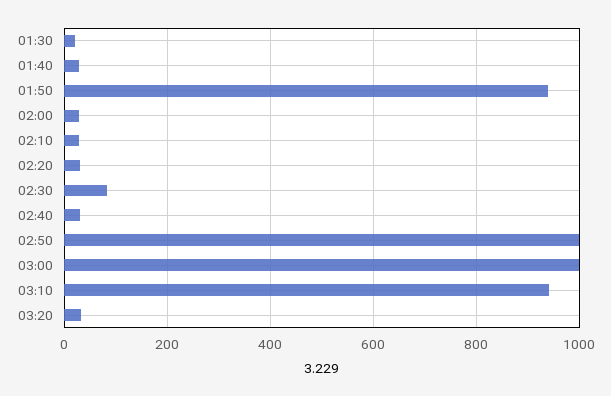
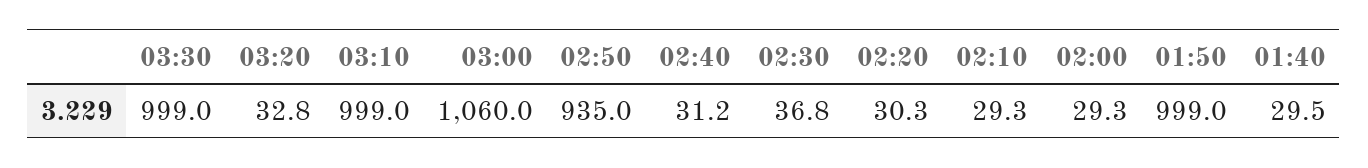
01:30: 20 -> none
01:50: 940 -> 999
02:30: 80 -> 36.8
02:50: 1000 -> 935
03:00: 1000 -> 1060
03:10: 940 -> 999
03:30: none -> 999

